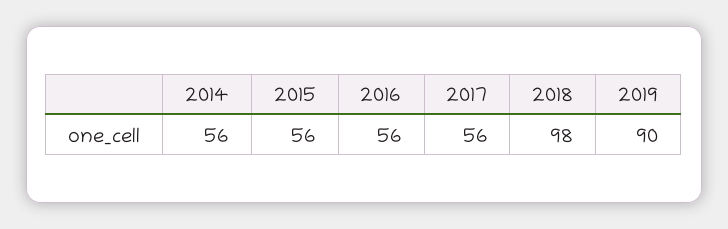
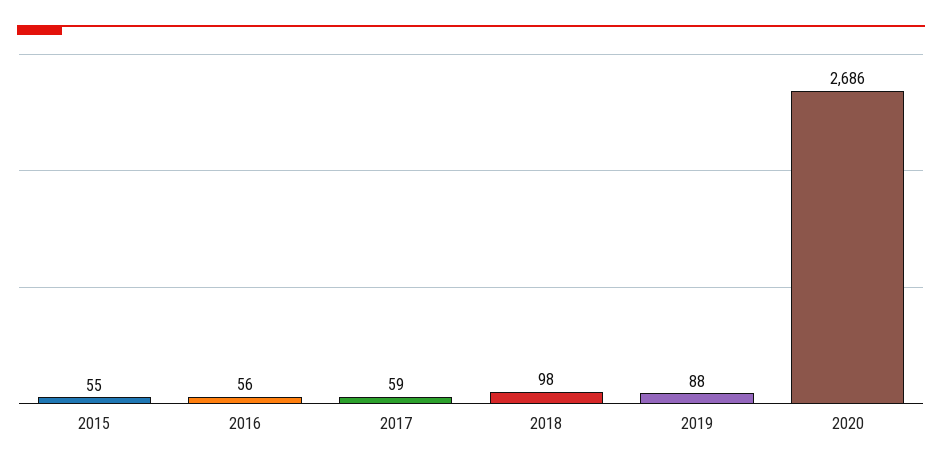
2014: 56 -> none
2015: 56 -> 55
2017: 56 -> 59
2019: 90 -> 88
2020: none -> 2686

